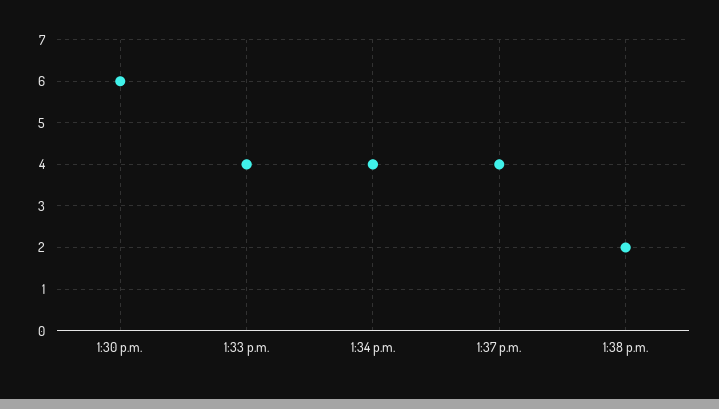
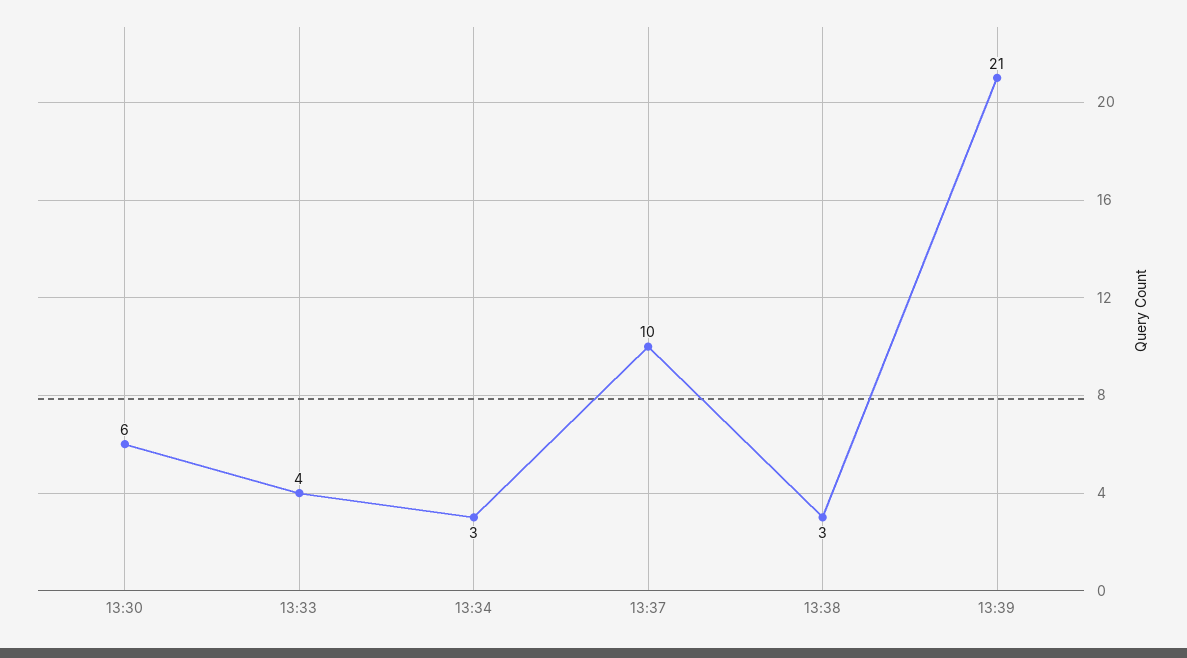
1:34 p.m.: 4 -> 3
1:37 p.m.: 4 -> 10
1:38 p.m.: 2 -> 3
13:39: none -> 21

